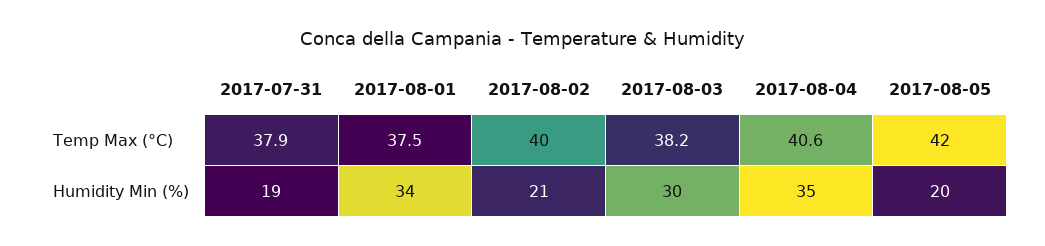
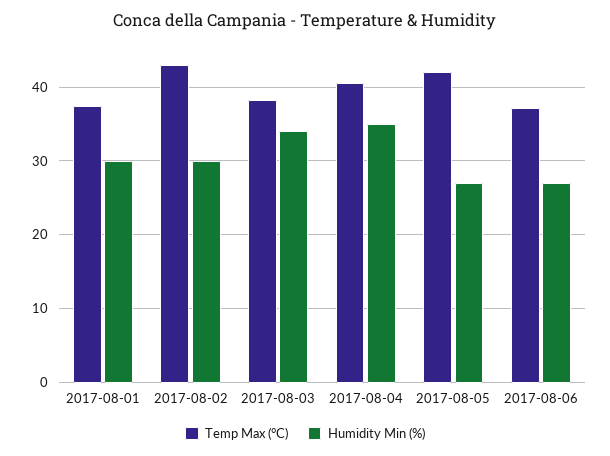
Temp Max (°C), 2017-07-31: 37.9 -> none
Temp Max (°C), 2017-08-02: 40 -> 43
Humidity Min (%), 2017-07-31: 19 -> none
Humidity Min (%), 2017-08-01: 34 -> 30
Humidity Min (%), 2017-08-02: 21 -> 30
Humidity Min (%), 2017-08-03: 30 -> 34
Humidity Min (%), 2017-08-05: 20 -> 27
Temp Max (°C), 2017-08-06: none -> 37
Humidity Min (%), 2017-08-06: none -> 27

